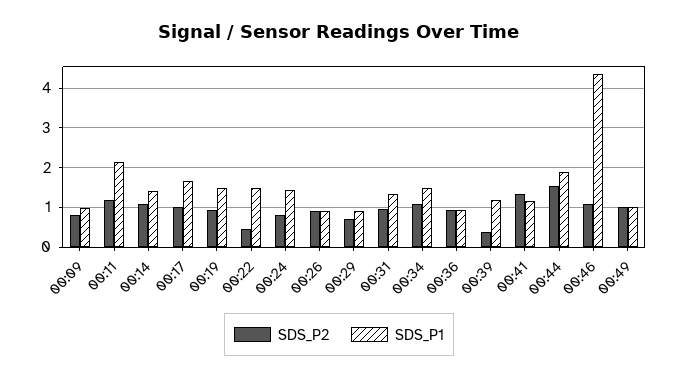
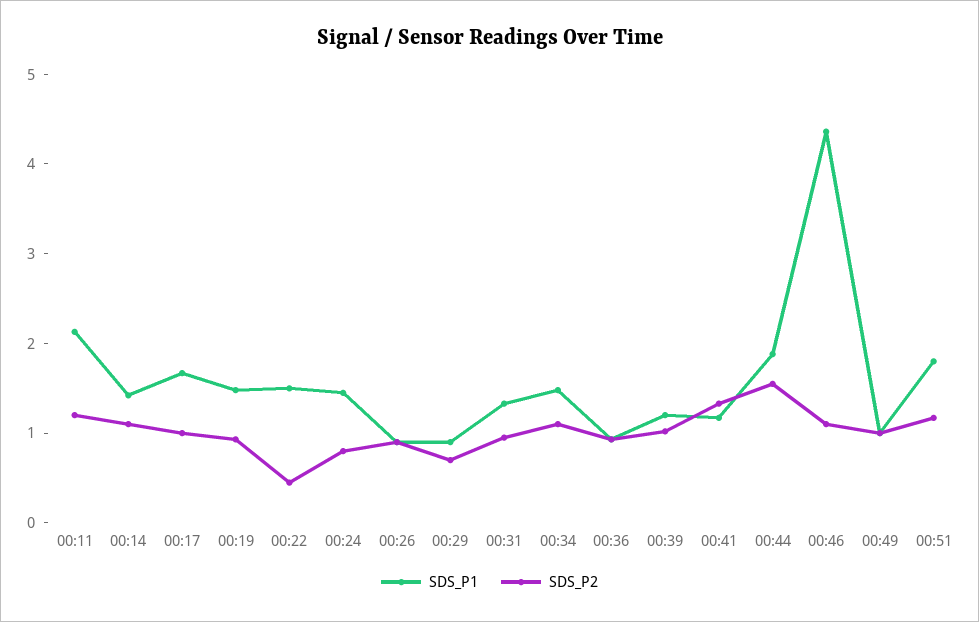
SDS_P2, 00:09: 0.8 -> none
SDS_P1, 00:09: 1 -> none
SDS_P2, 00:39: 0.4 -> 1
SDS_P1, 00:51: none -> 1.8
SDS_P2, 00:51: none -> 1.2

